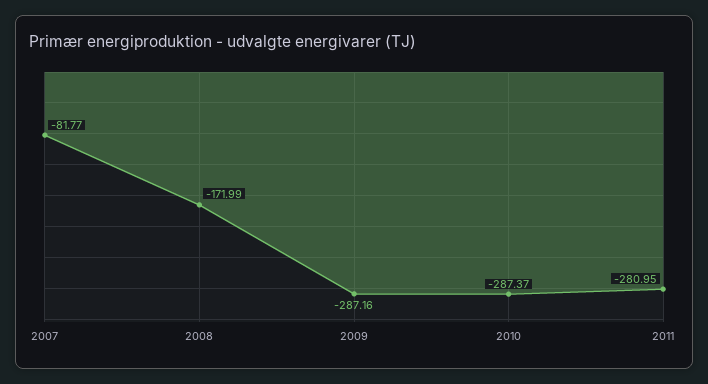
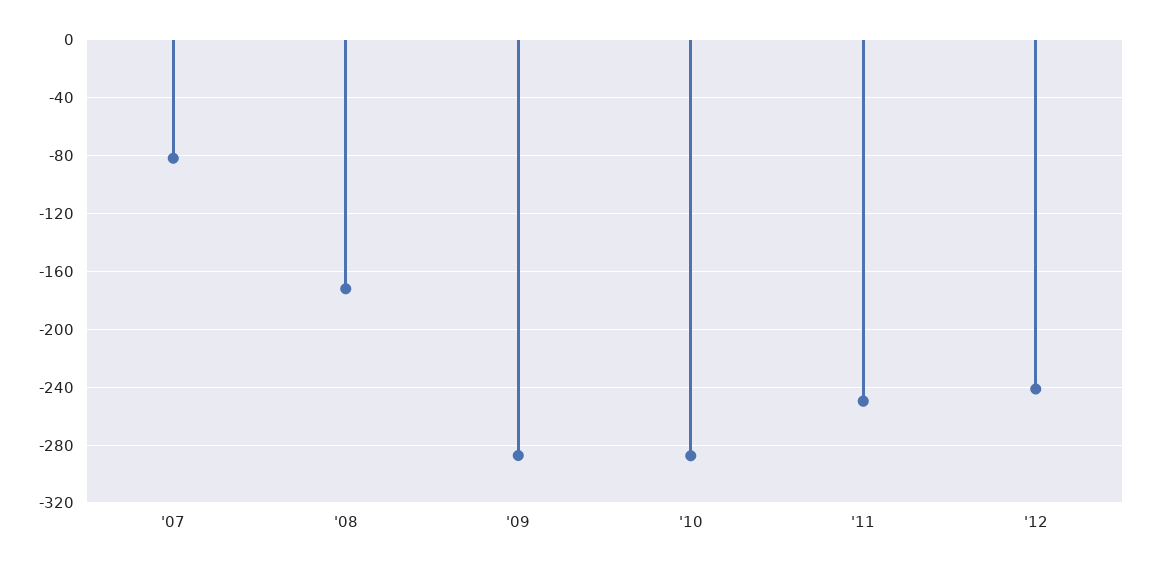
2011: -280.95 -> -250
'12: none -> -240

